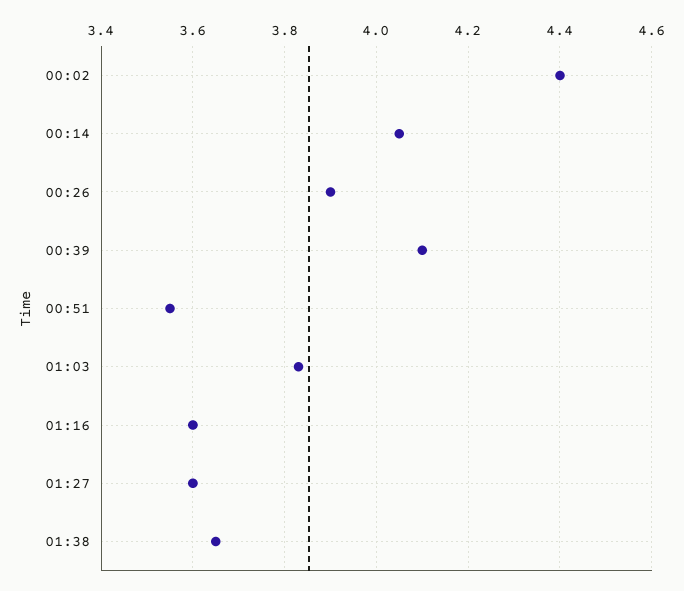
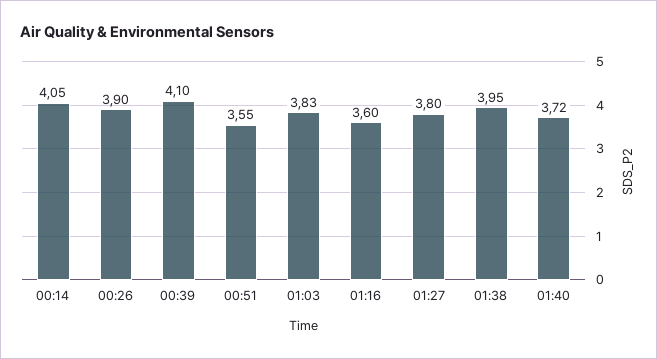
00:02: 4.4 -> none
01:27: 3.6 -> 3.8
01:38: 3.65 -> 3.95
01:40: none -> 3.72

